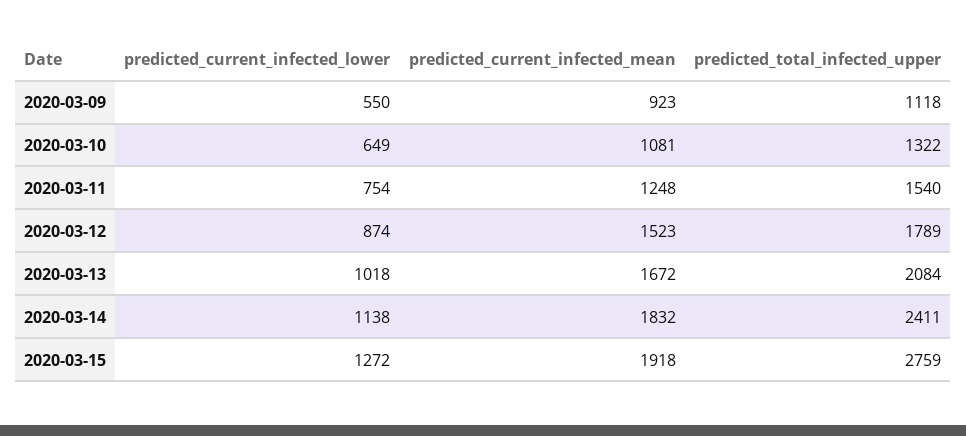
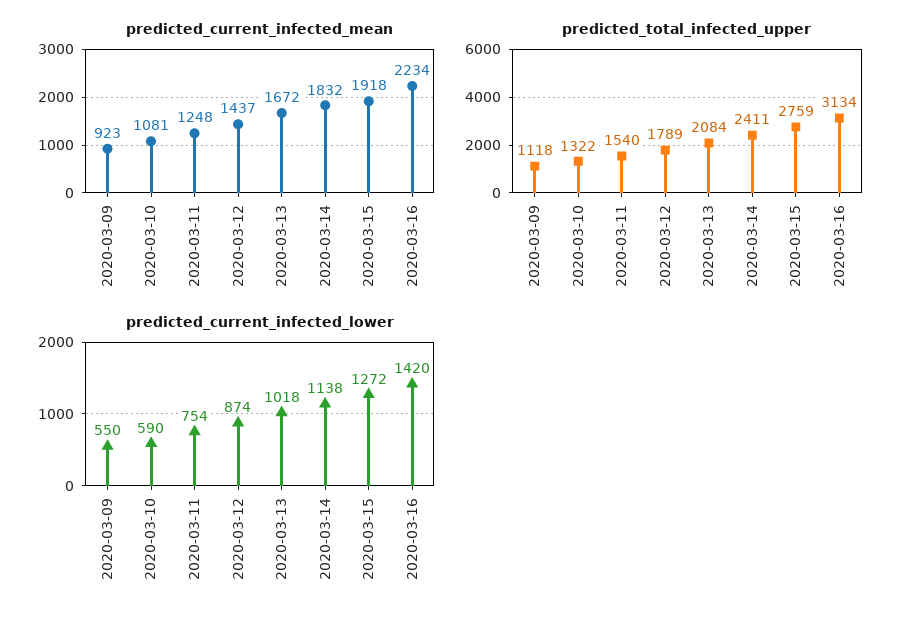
predicted_current_infected_lower, 2020-03-10: 649 -> 590
predicted_current_infected_mean, 2020-03-12: 1523 -> 1437
predicted_current_infected_mean, 2020-03-16: none -> 2234
predicted_total_infected_upper, 2020-03-16: none -> 3134
predicted_current_infected_lower, 2020-03-16: none -> 1420

